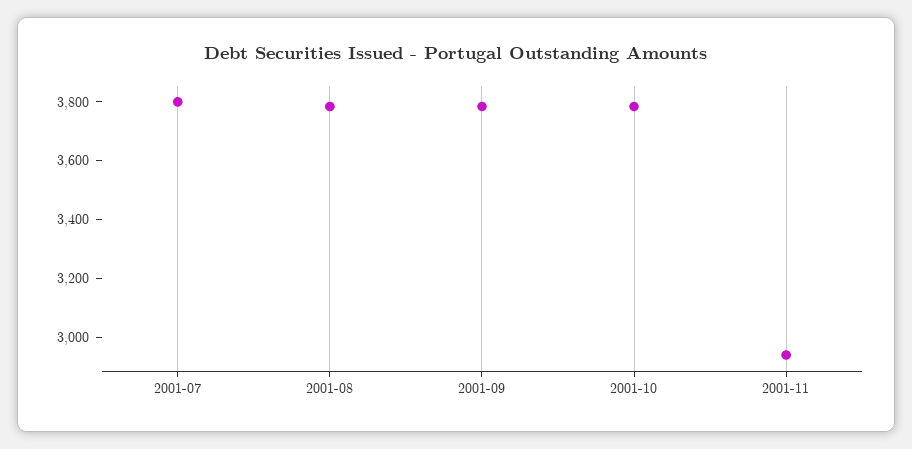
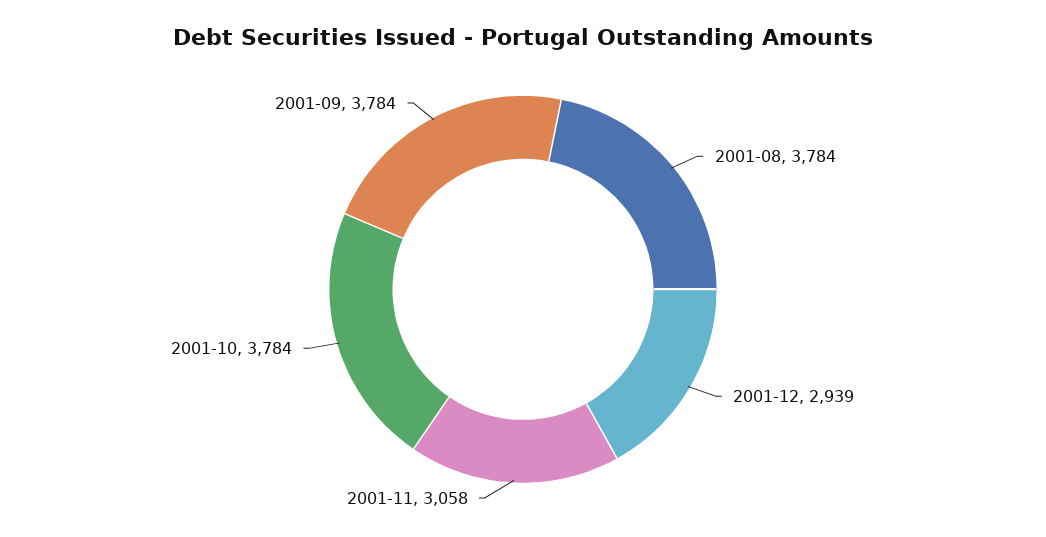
2001-07: 3800 -> none
2001-11: 2950 -> 3058
2001-12: none -> 2939

